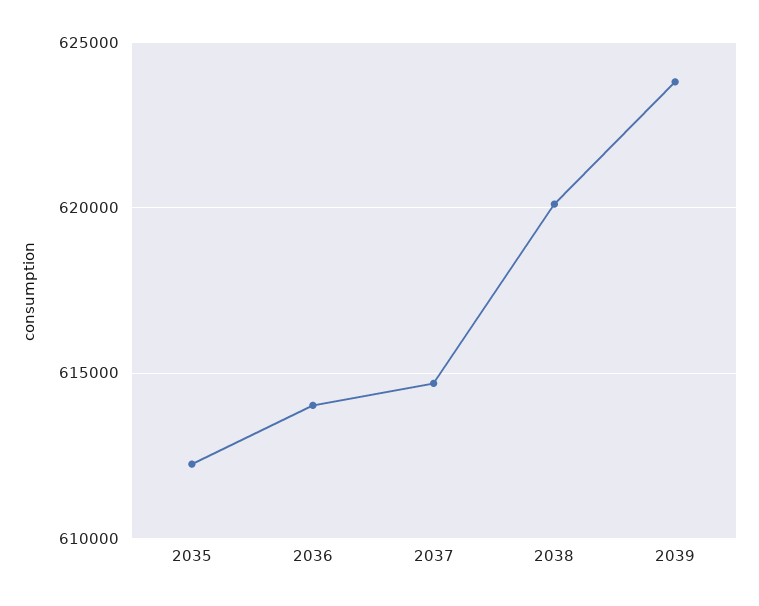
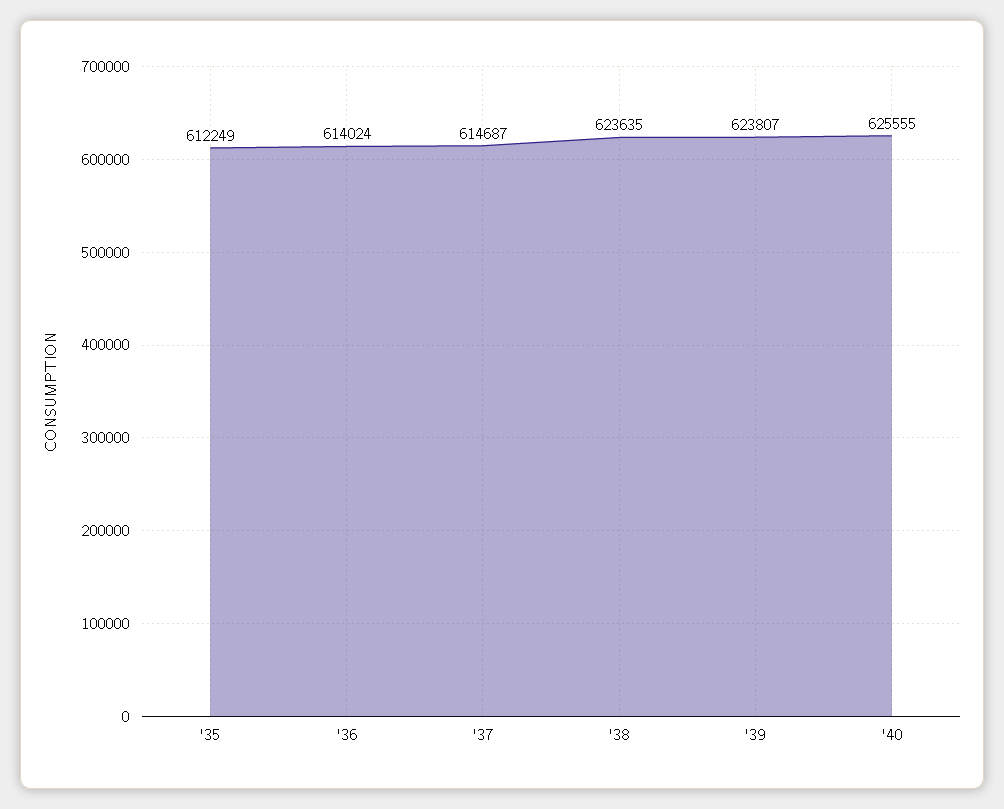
2038: 620000 -> 623635
'40: none -> 625555

